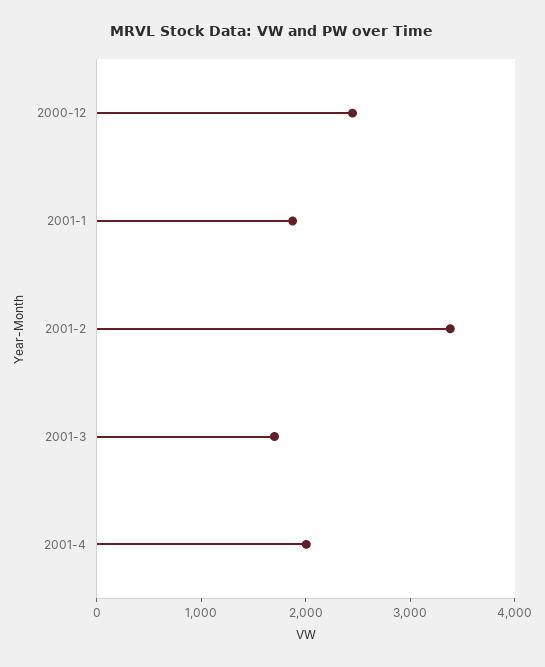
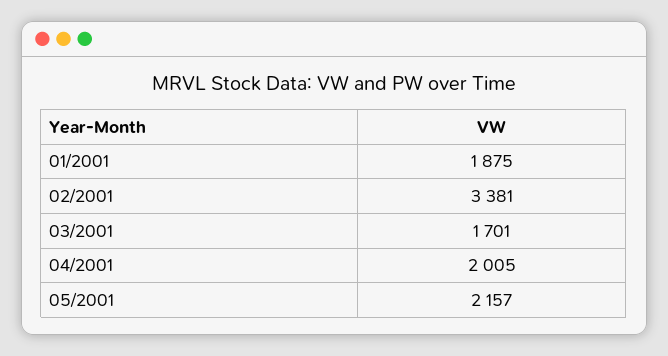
2000-12: 2400 -> none
05/2001: none -> 2157

